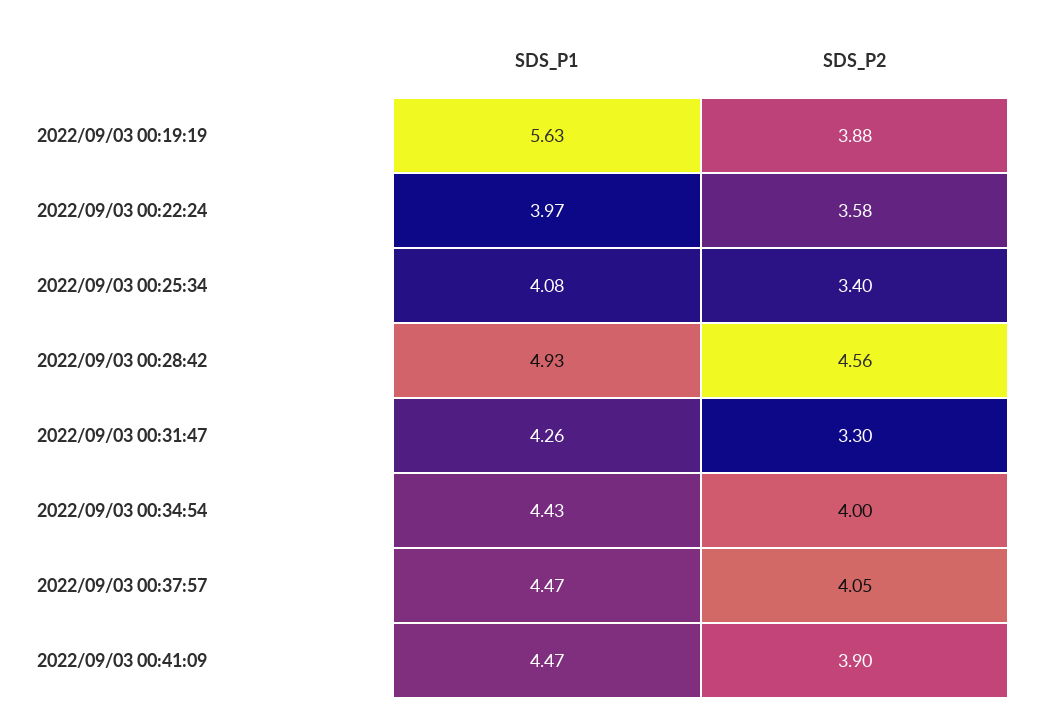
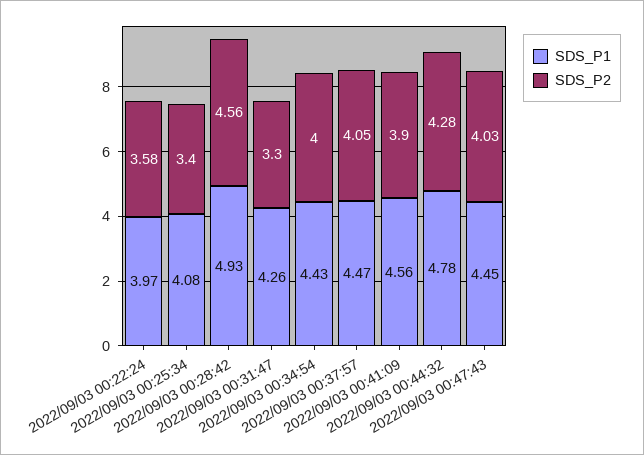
SDS_P1, 2022/09/03 00:19:19: 5.63 -> none
SDS_P2, 2022/09/03 00:19:19: 3.88 -> none
SDS_P1, 2022/09/03 00:41:09: 4.47 -> 4.56
SDS_P1, 2022/09/03 00:44:32: none -> 4.78
SDS_P2, 2022/09/03 00:44:32: none -> 4.28
SDS_P1, 2022/09/03 00:47:43: none -> 4.45
SDS_P2, 2022/09/03 00:47:43: none -> 4.03

